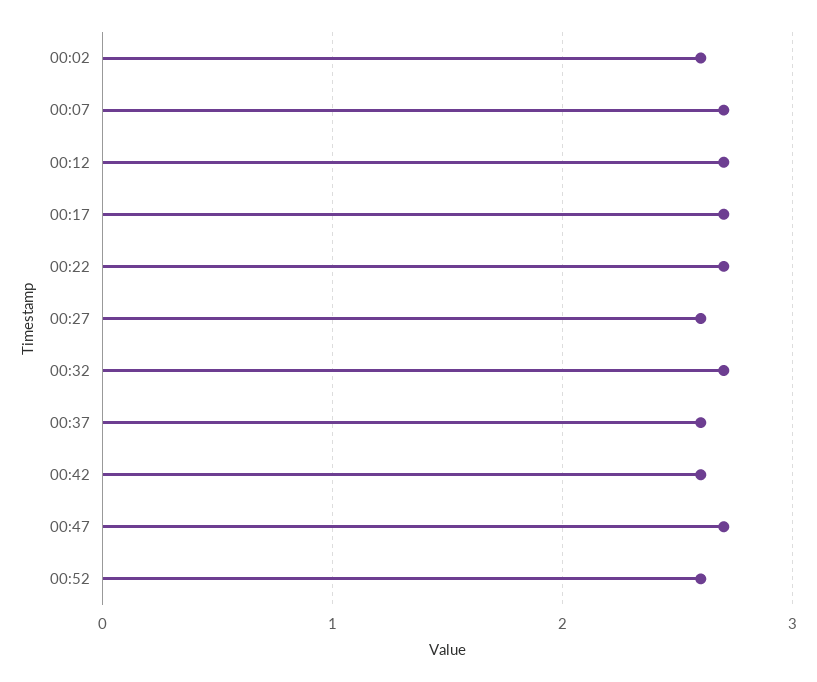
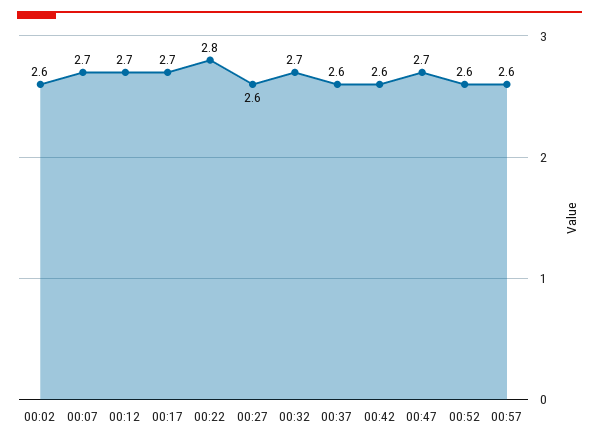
00:22: 2.7 -> 2.8
00:57: none -> 2.6

